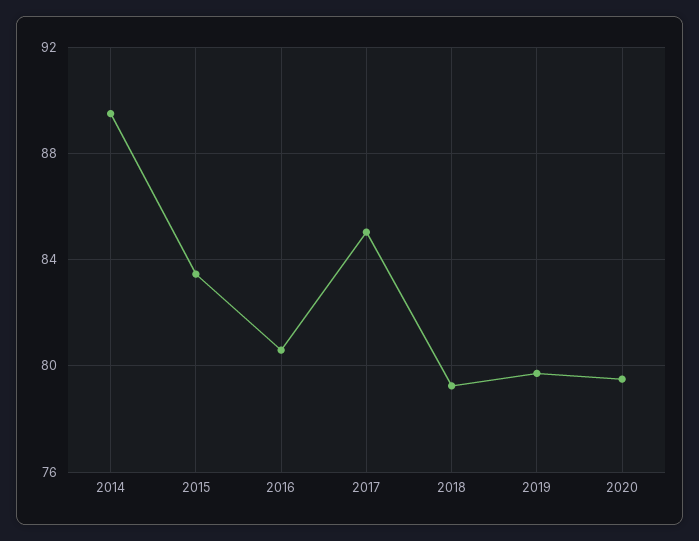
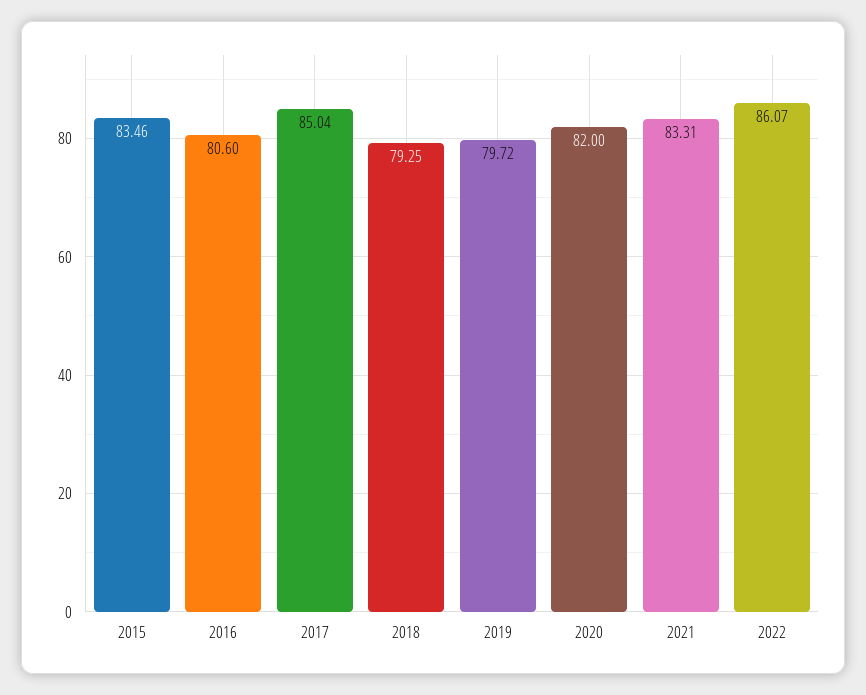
2014: 89.5 -> none
2020: 79.5 -> 82
2021: none -> 83.31
2022: none -> 86.07

